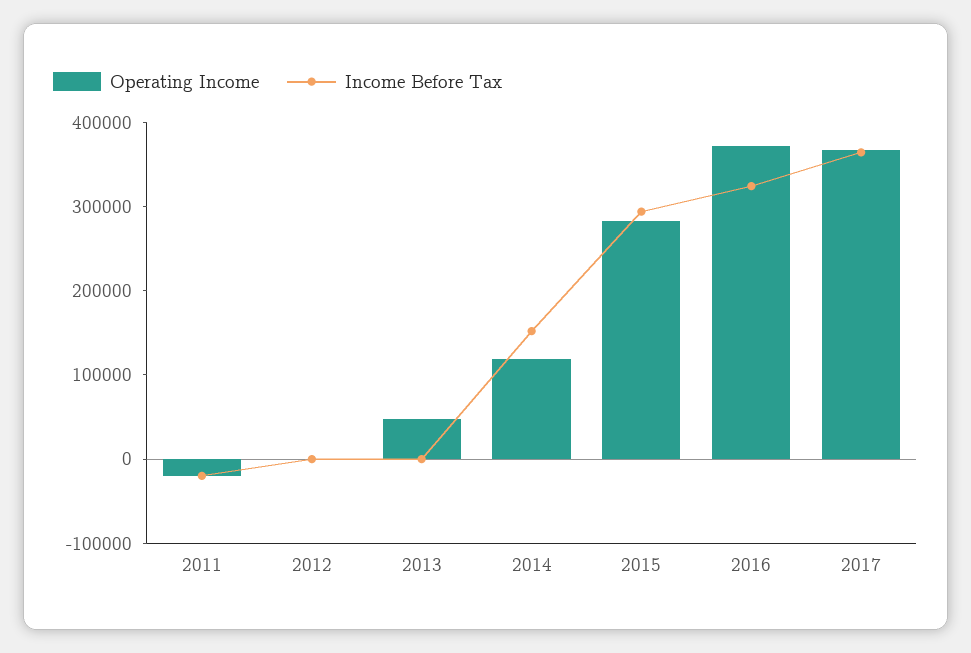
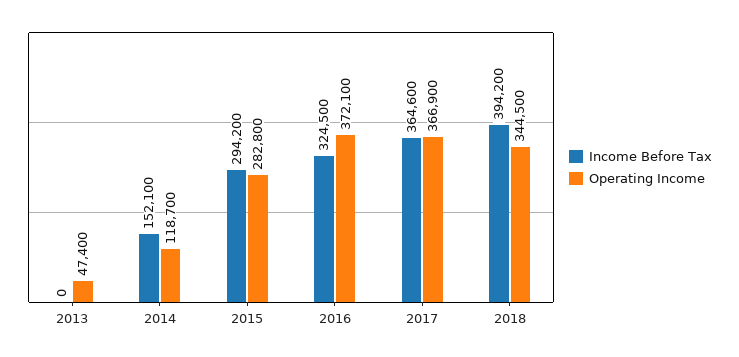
Operating Income, 2011: -20000 -> none
Income Before Tax, 2011: -20000 -> none
Operating Income, 2012: 0 -> none
Income Before Tax, 2012: 0 -> none
Income Before Tax, 2018: none -> 394200
Operating Income, 2018: none -> 344500

